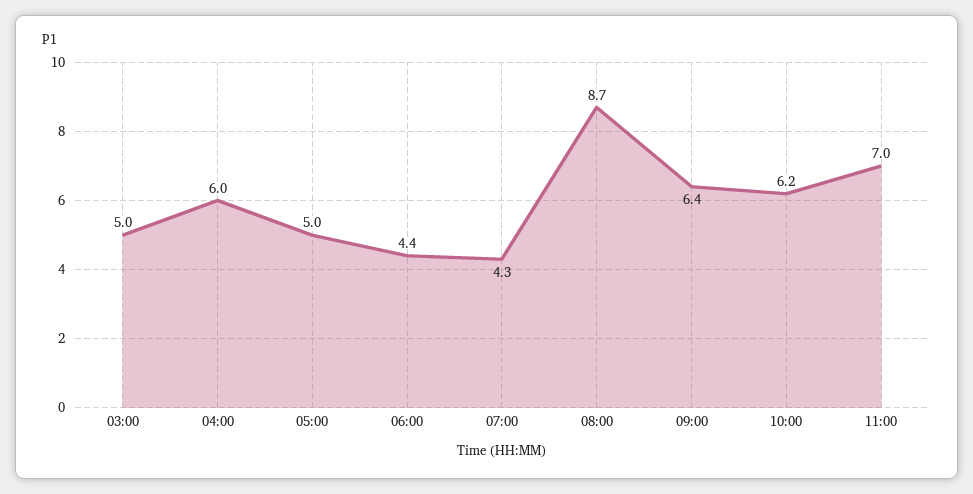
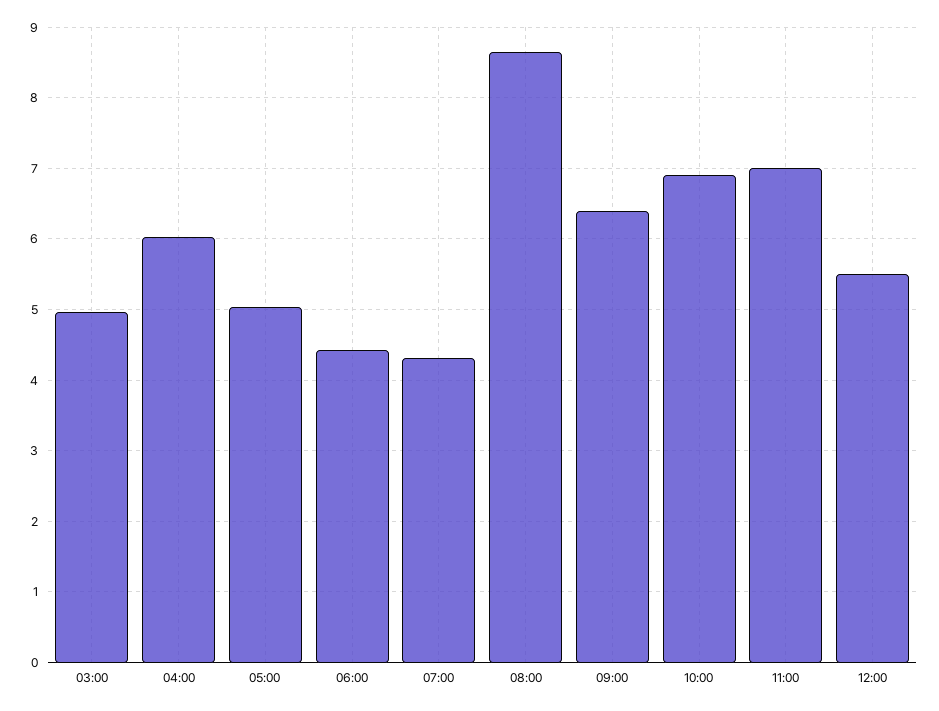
10:00: 6.2 -> 6.9
12:00: none -> 5.5

